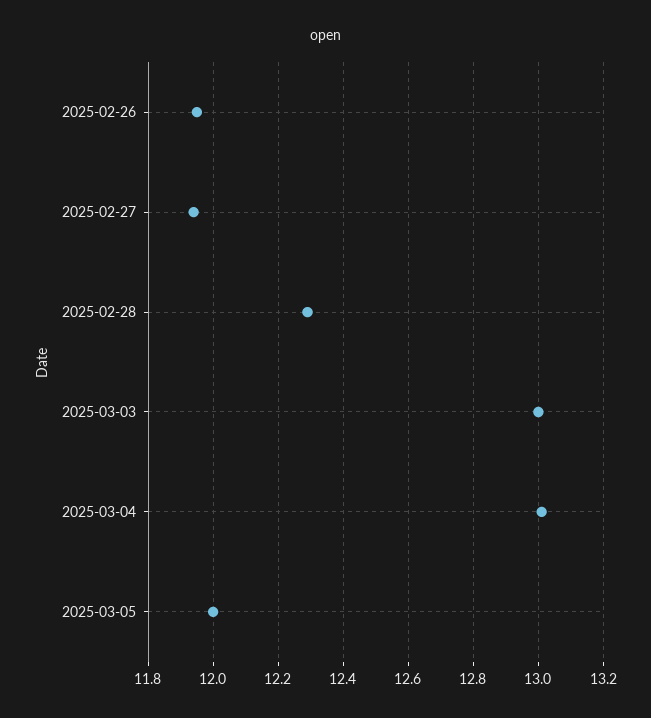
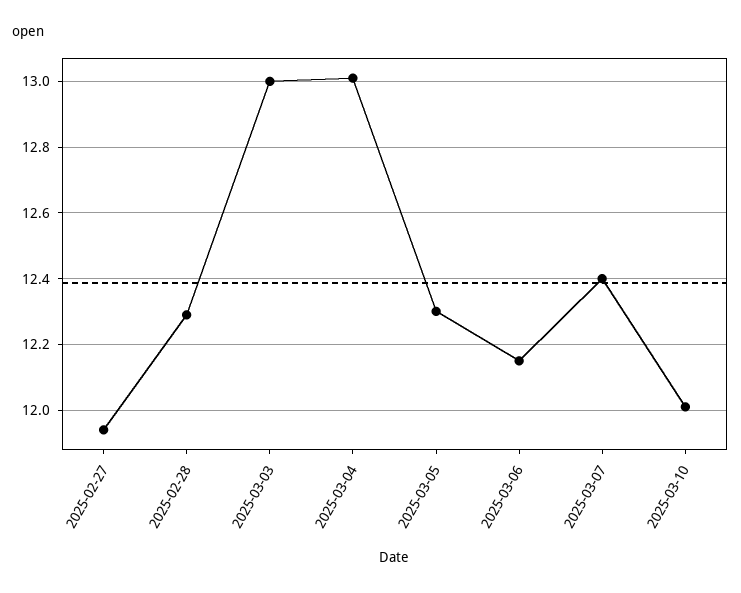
2025-02-26: 11.95 -> none
2025-03-05: 12 -> 12.3
2025-03-06: none -> 12.15
2025-03-07: none -> 12.4
2025-03-10: none -> 12

